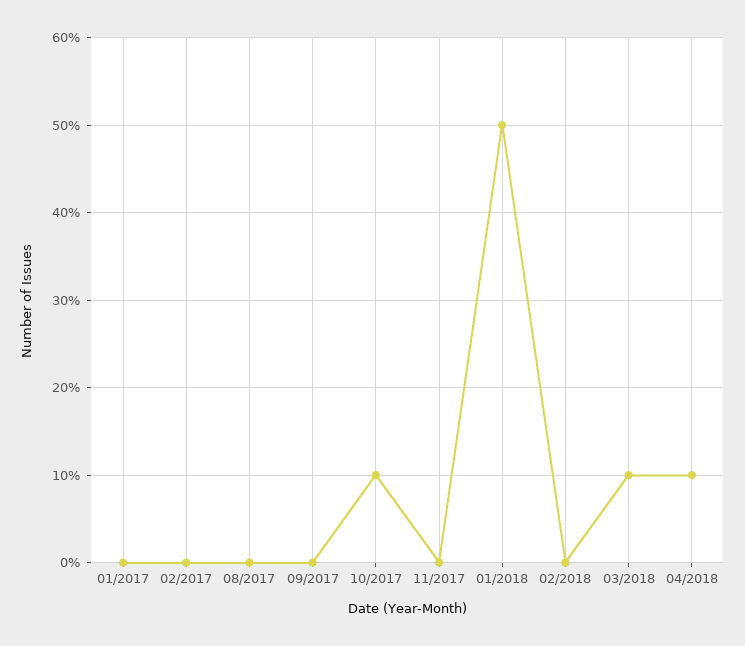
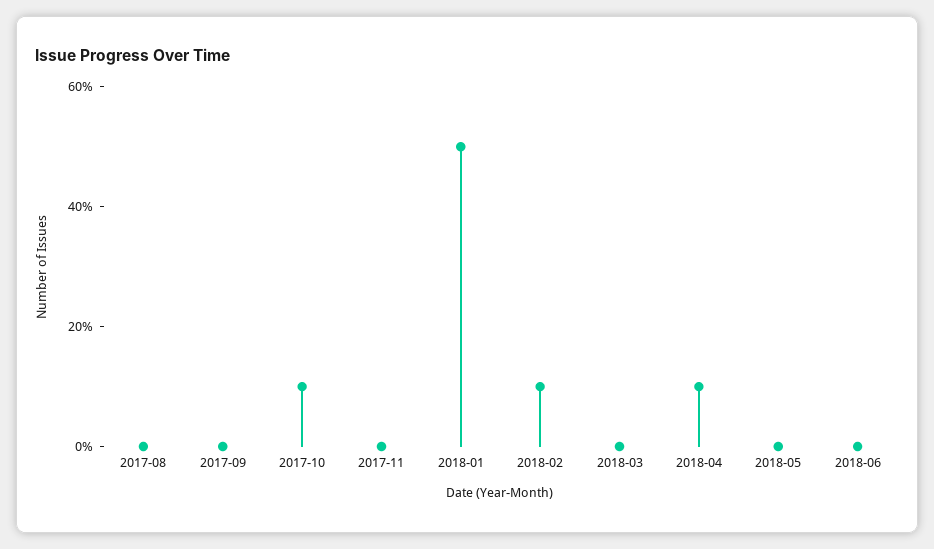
01/2017: 0 -> none
02/2017: 0 -> none
02/2018: 0 -> 10
03/2018: 10 -> 0
2018-05: none -> 0
2018-06: none -> 0

